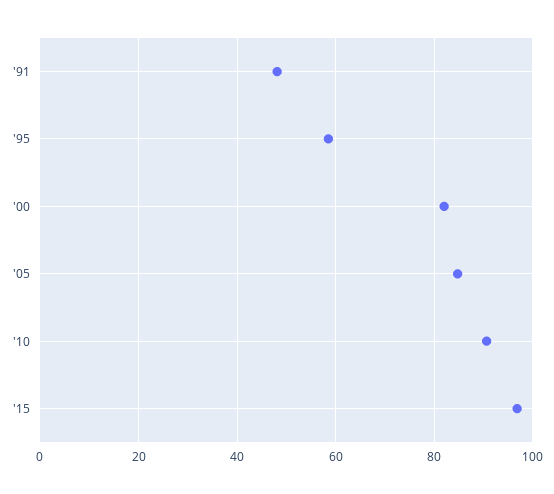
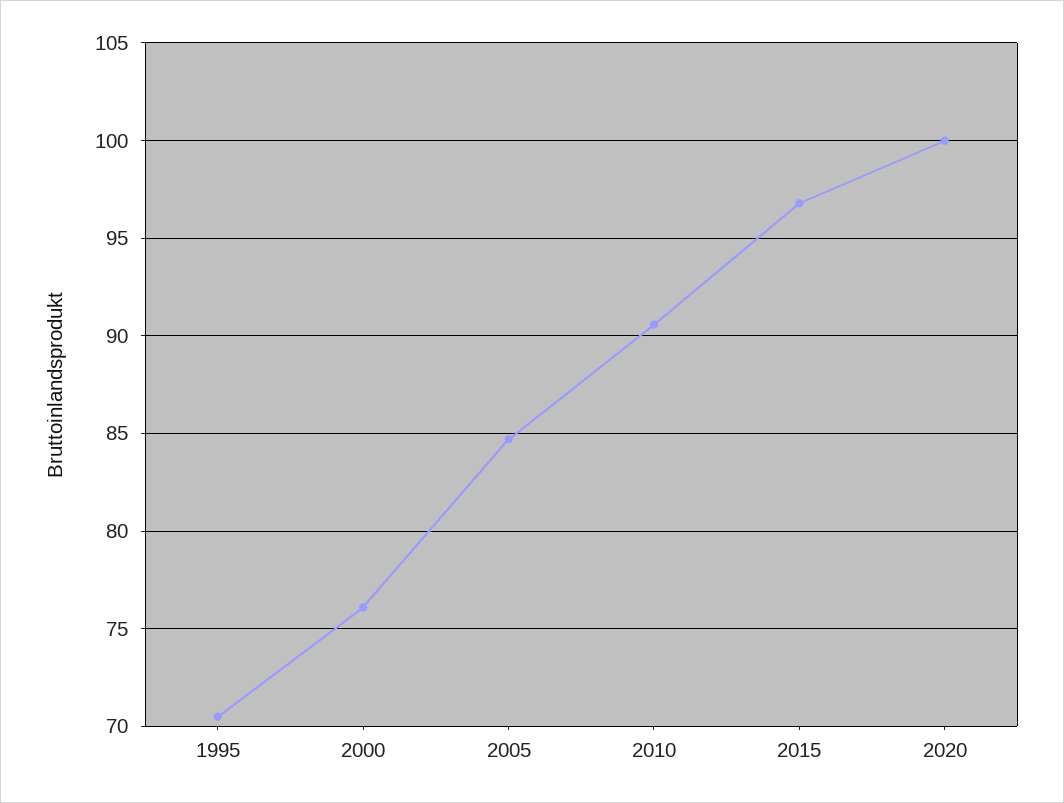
'91: 48 -> none
'95: 58 -> 70.5
'00: 82 -> 76
2020: none -> 100

